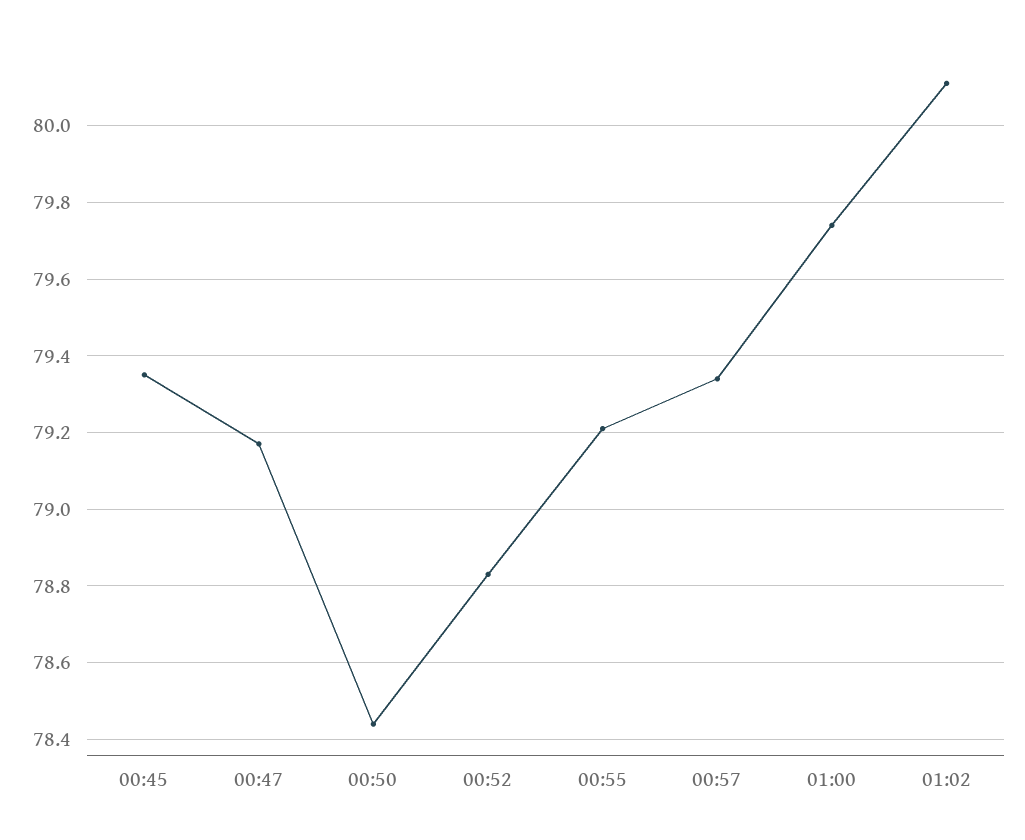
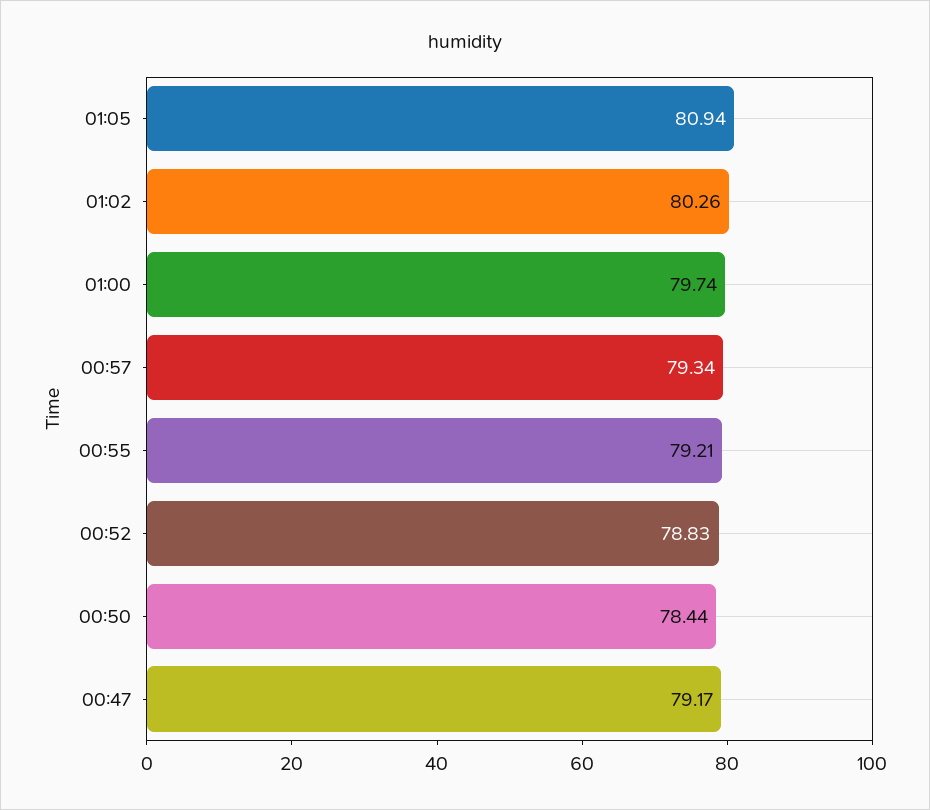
00:45: 79.35 -> none
01:02: 80.1 -> 80.26
01:05: none -> 80.94

